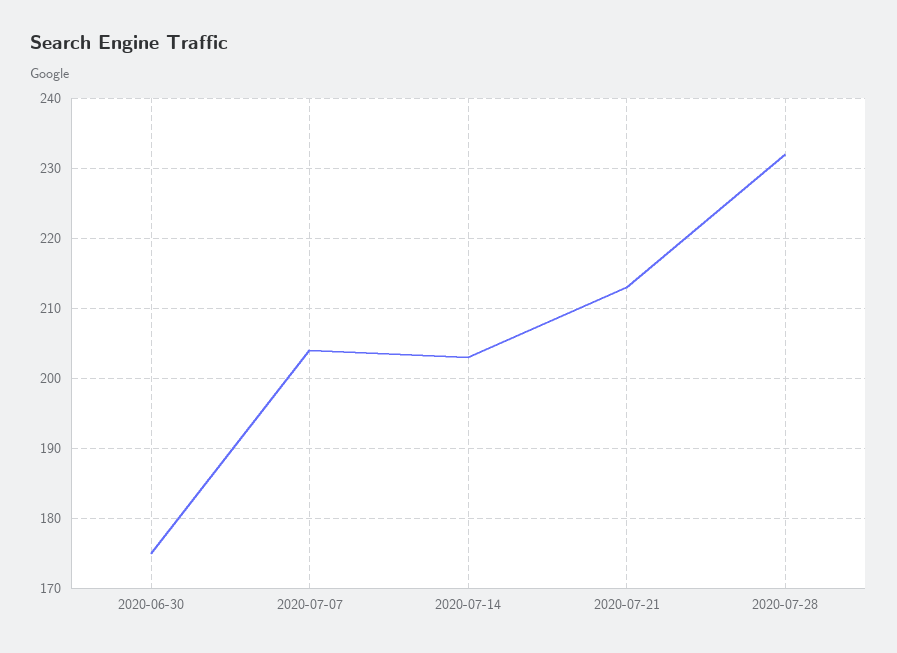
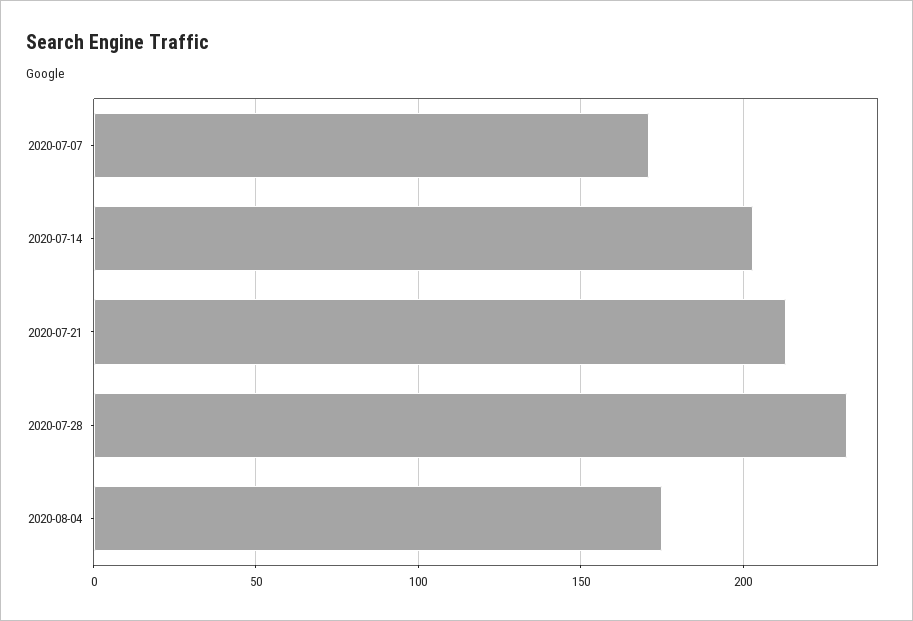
2020-06-30: 175 -> none
2020-07-07: 204 -> 170
2020-08-04: none -> 175

